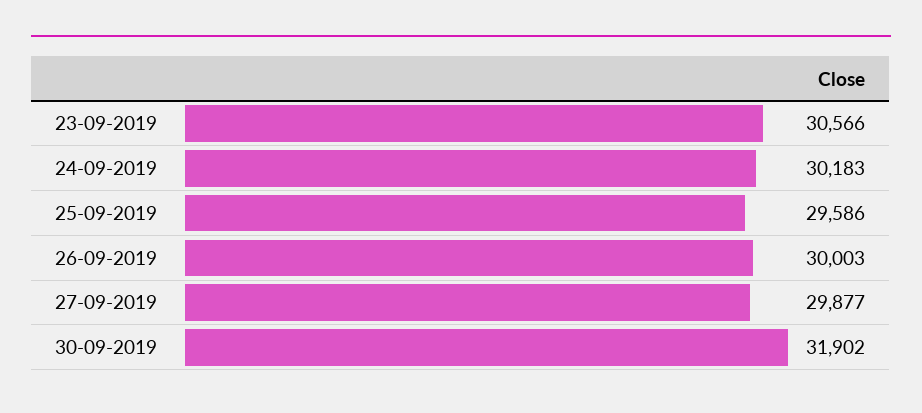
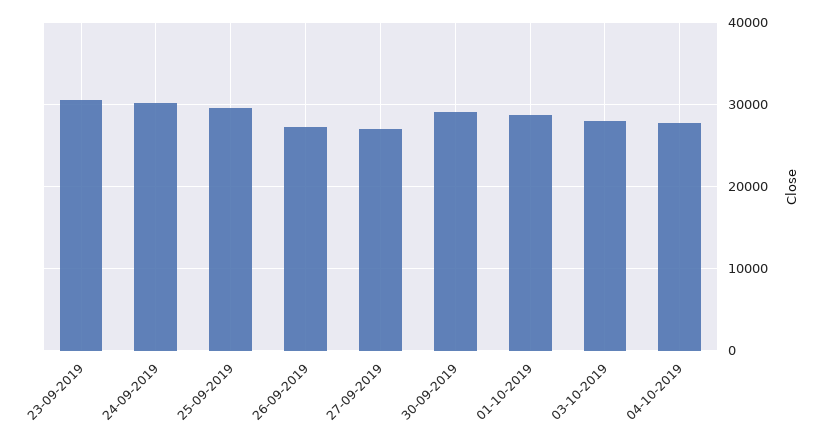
26-09-2019: 30003 -> 27000
27-09-2019: 29877 -> 27000
30-09-2019: 31902 -> 29000
01-10-2019: none -> 29000
03-10-2019: none -> 28000
04-10-2019: none -> 28000

